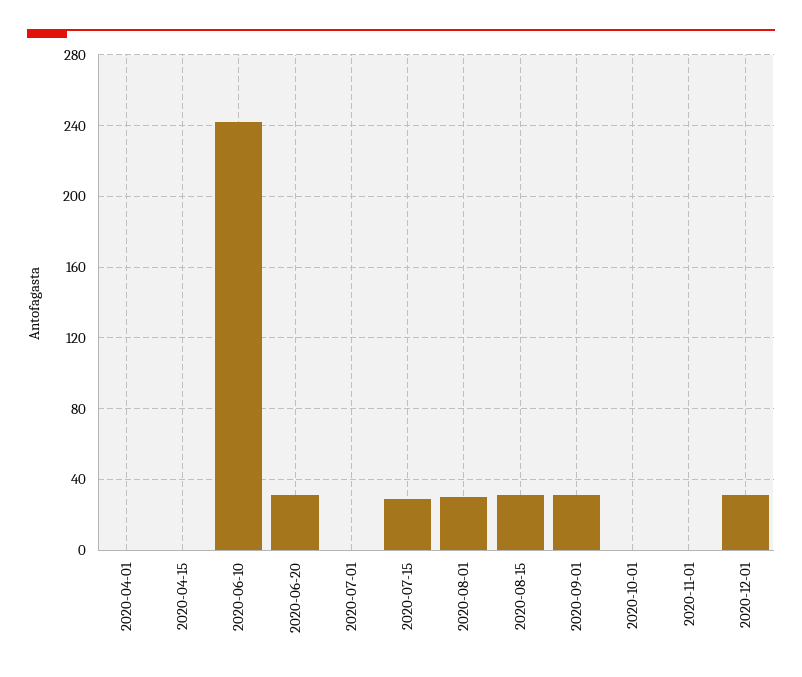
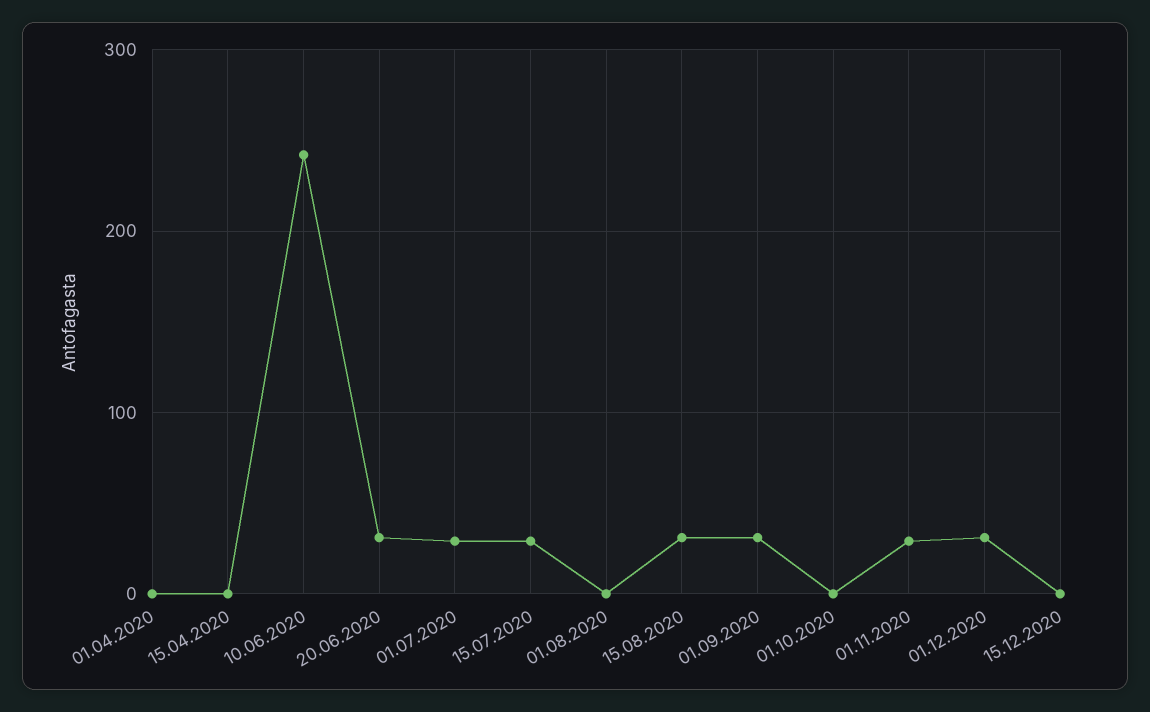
2020-07-01: 0 -> 30
2020-08-01: 30 -> 0
2020-11-01: 0 -> 30
15.12.2020: none -> 0

